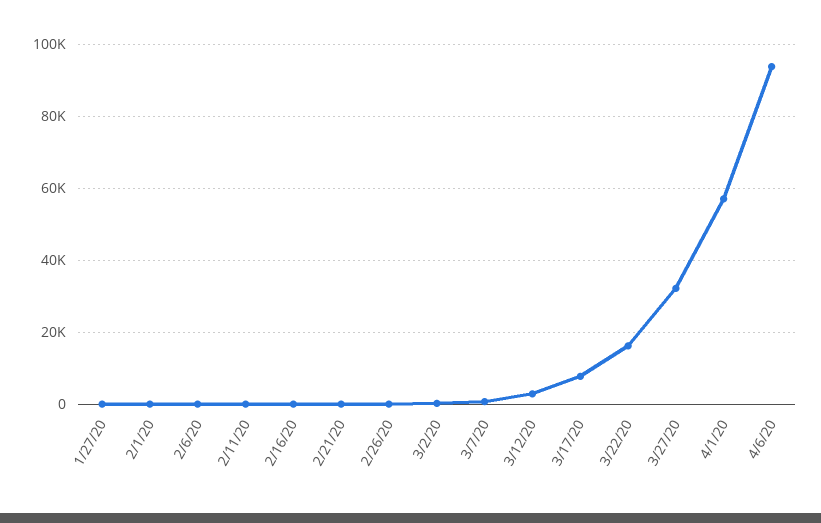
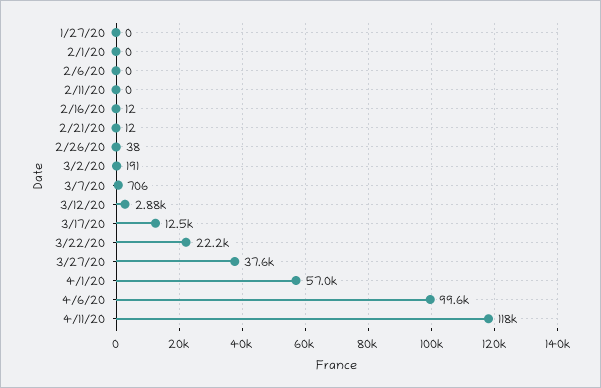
3/17/20: 8000 -> 12500
3/22/20: 16000 -> 22200
3/27/20: 32000 -> 37600
4/6/20: 94000 -> 99600
4/11/20: none -> 118000

